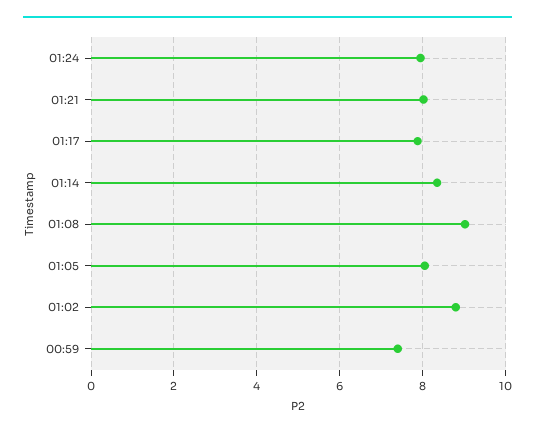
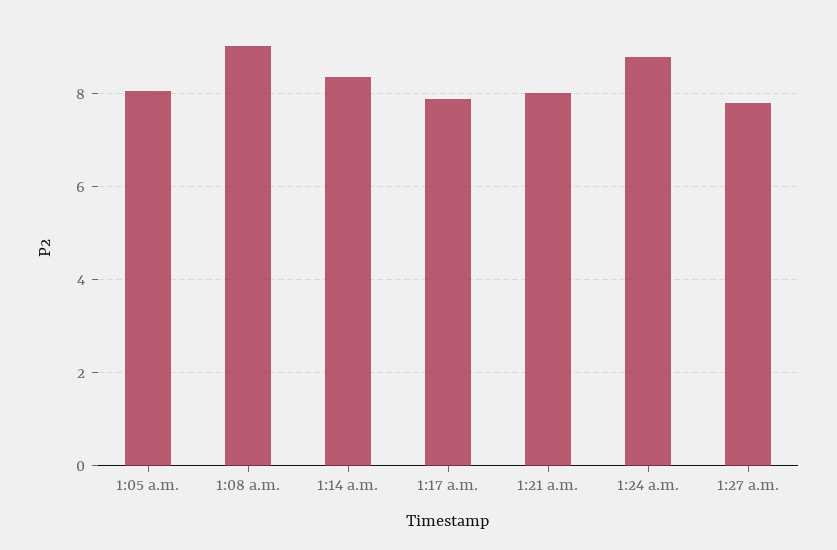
01:24: 8 -> 8.8
01:02: 8.8 -> none
00:59: 7.4 -> none
1:27 a.m.: none -> 7.8

